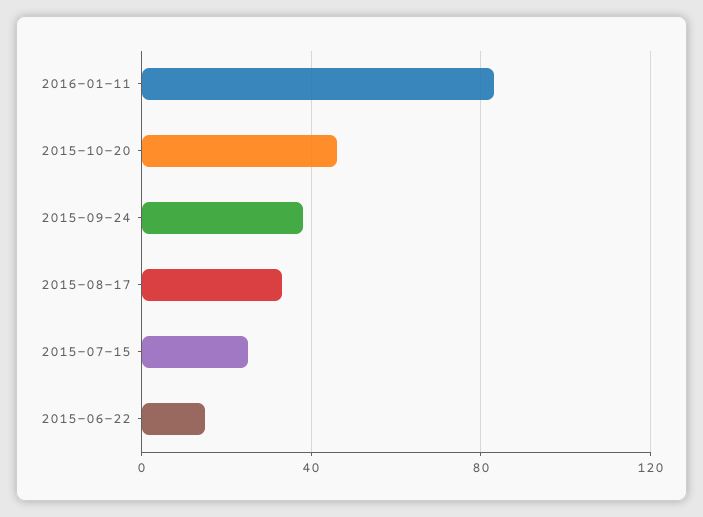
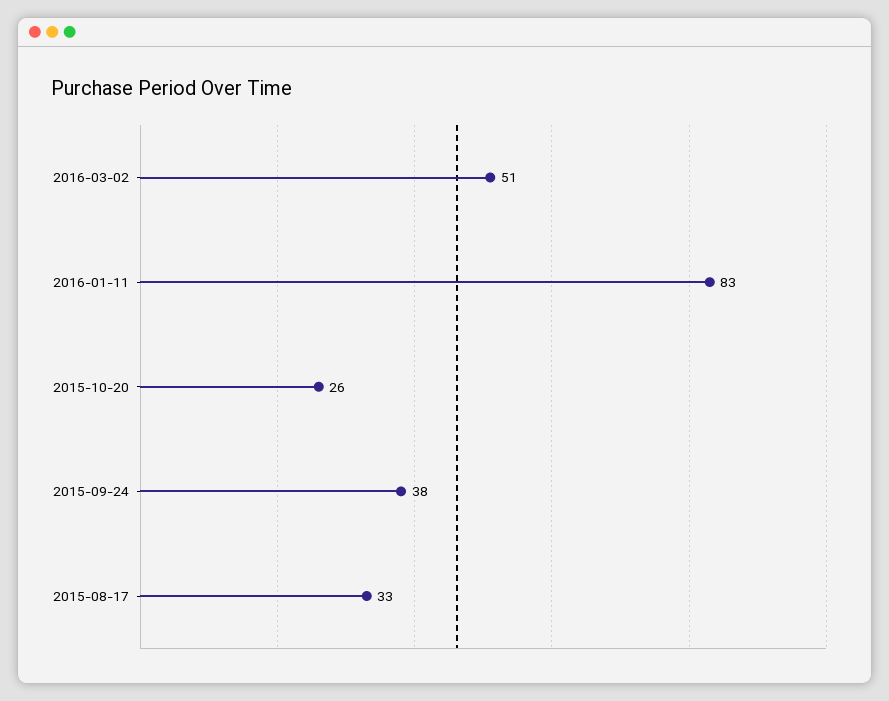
2015-10-20: 45 -> 26
2015-07-15: 25 -> none
2015-06-22: 15 -> none
2016-03-02: none -> 51

